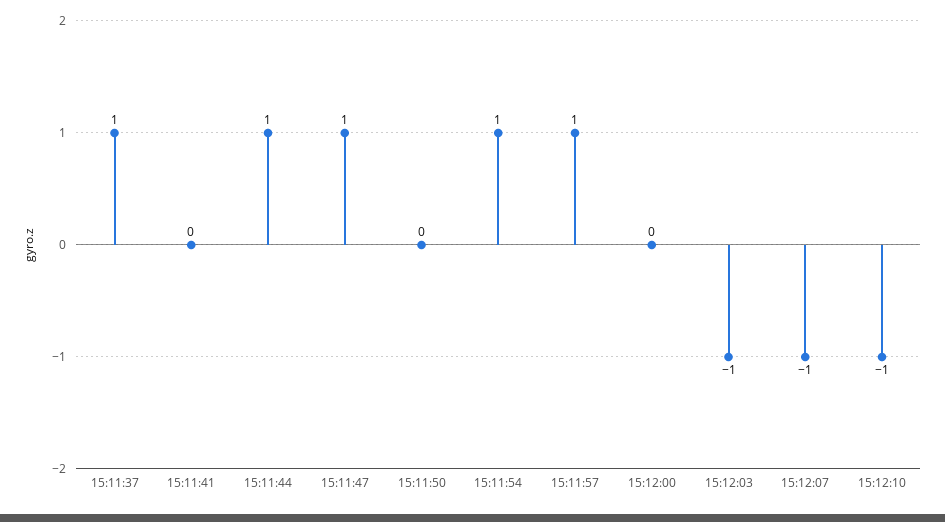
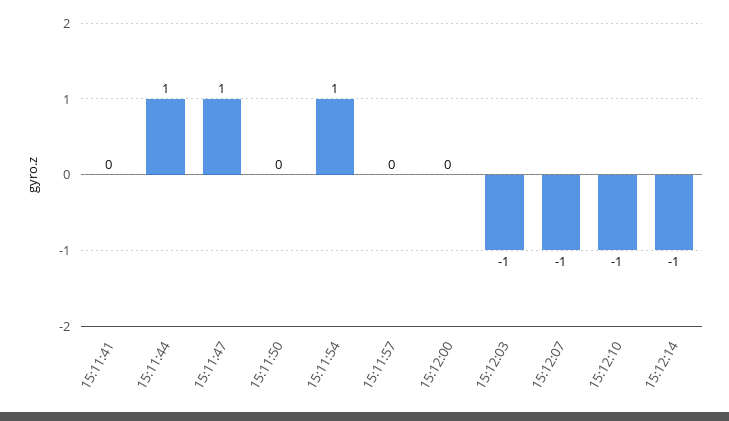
15:11:37: 1 -> none
15:11:57: 1 -> 0
15:12:14: none -> -1

